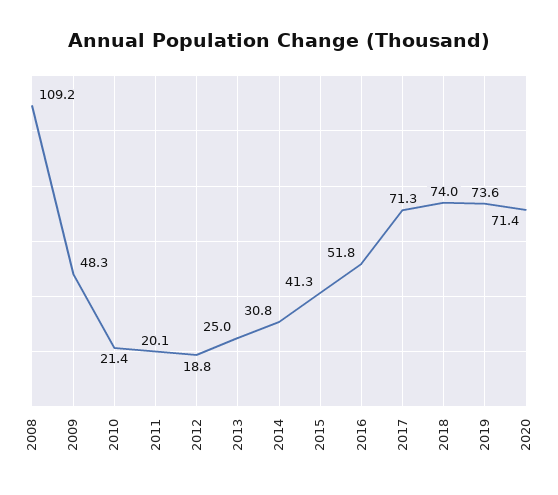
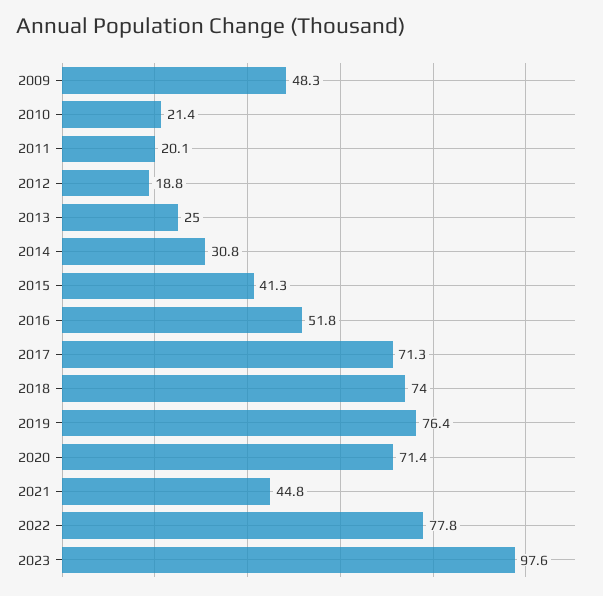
2008: 109.2 -> none
2019: 73.6 -> 76.4
2021: none -> 44.8
2022: none -> 77.8
2023: none -> 97.6

